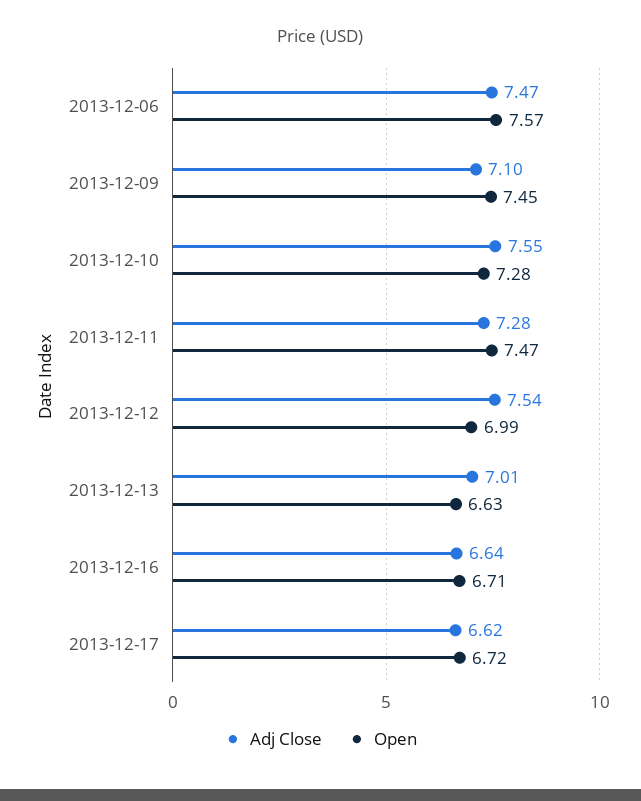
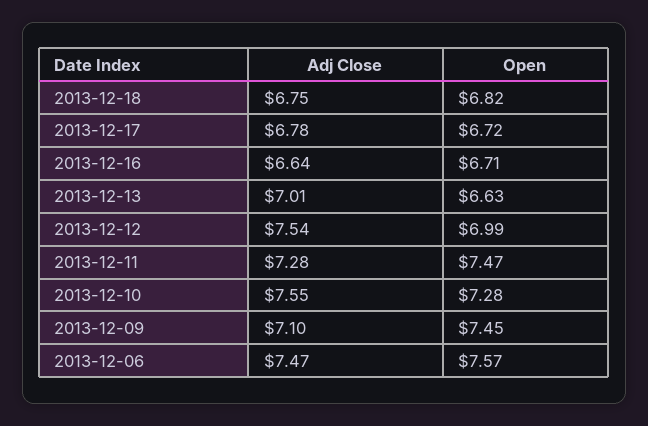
Adj Close, 2013-12-17: 6.62 -> 6.78
Adj Close, 2013-12-18: none -> 6.75
Open, 2013-12-18: none -> 6.82

